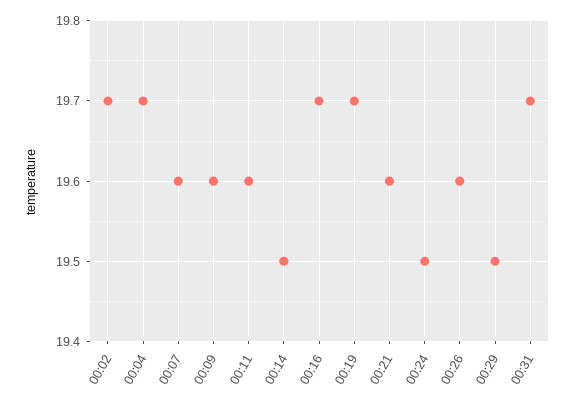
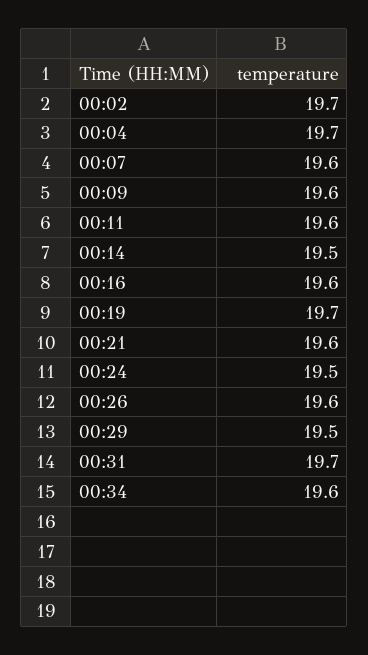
00:16: 19.7 -> 19.6
00:34: none -> 19.6

